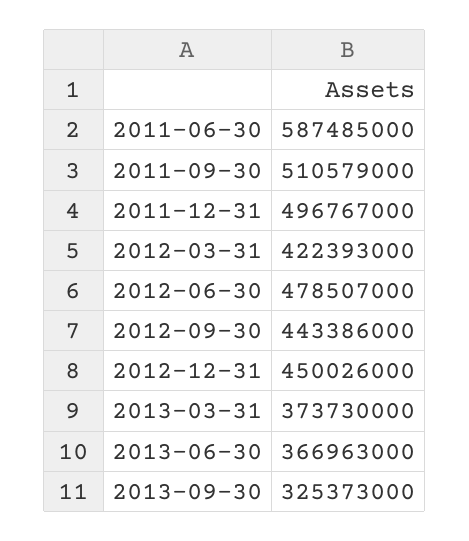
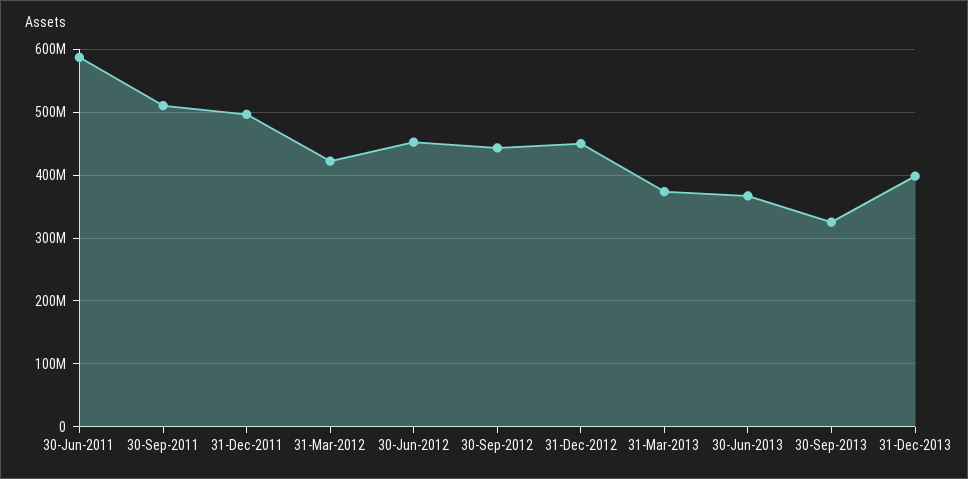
2012-06-30: 478507000 -> 450000000
31-Dec-2013: none -> 400000000

